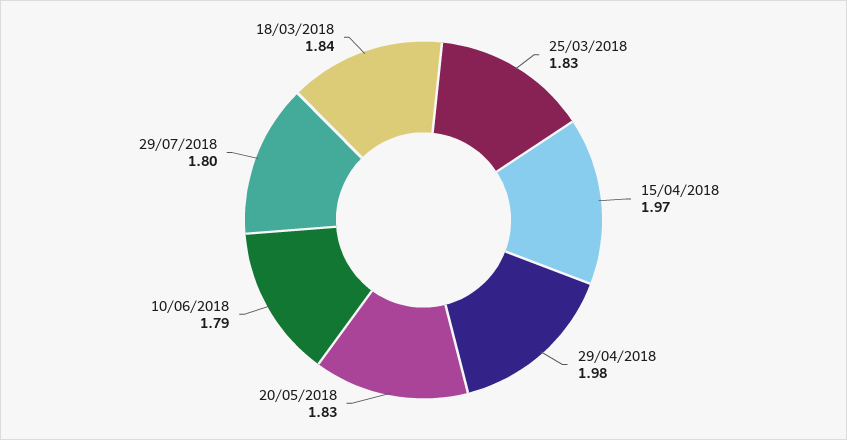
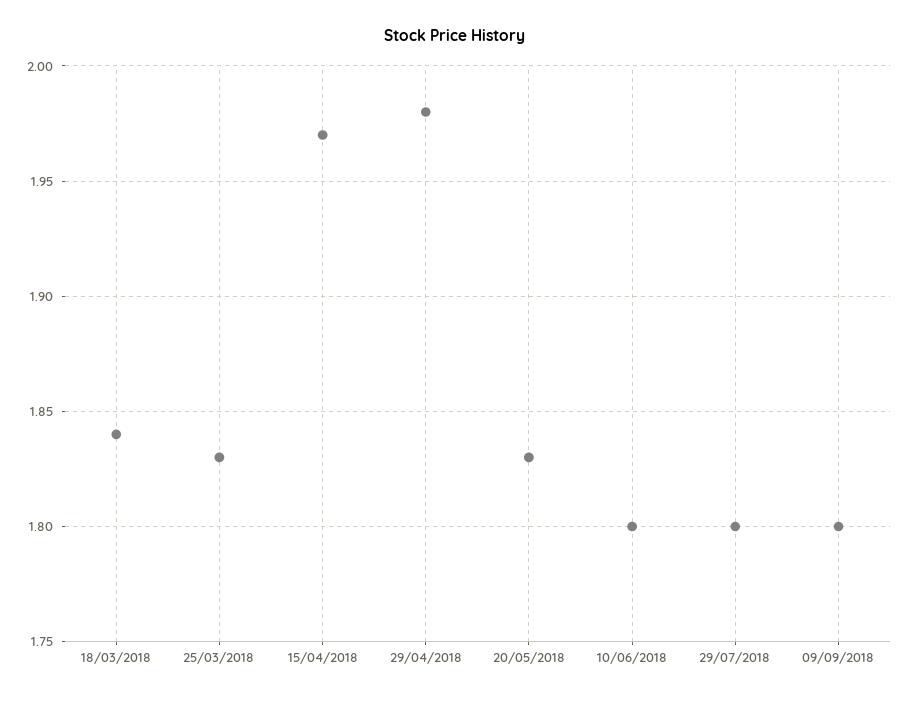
10/06/2018: 1.79 -> 1.8
09/09/2018: none -> 1.8

